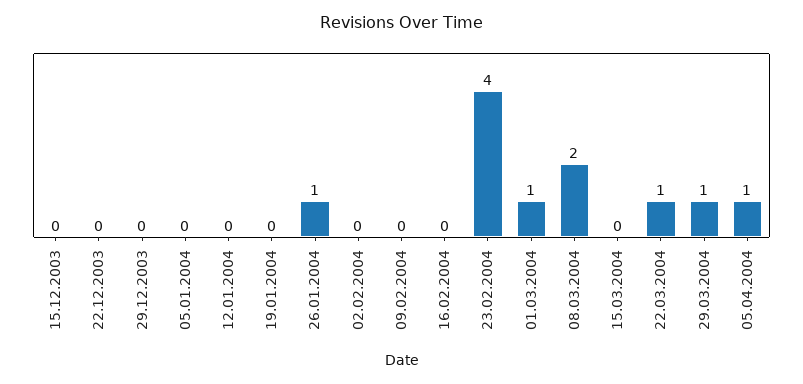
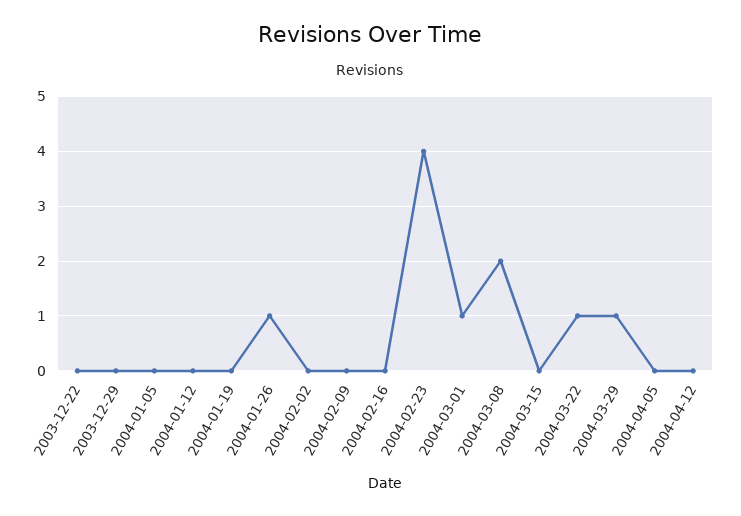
15.12.2003: 0 -> none
05.04.2004: 1 -> 0
2004-04-12: none -> 0

